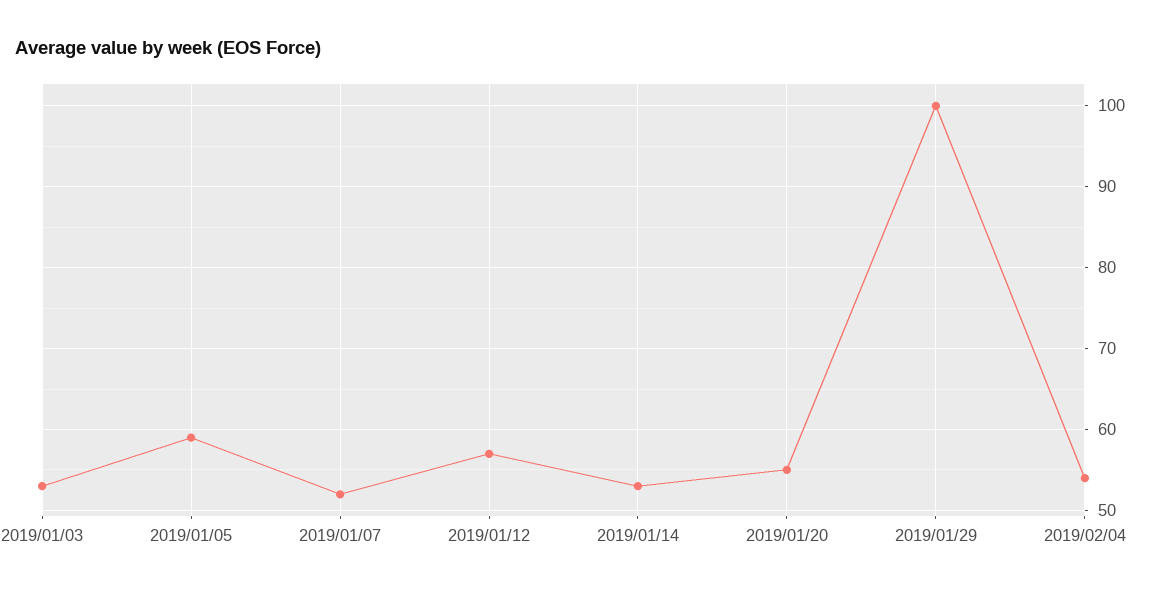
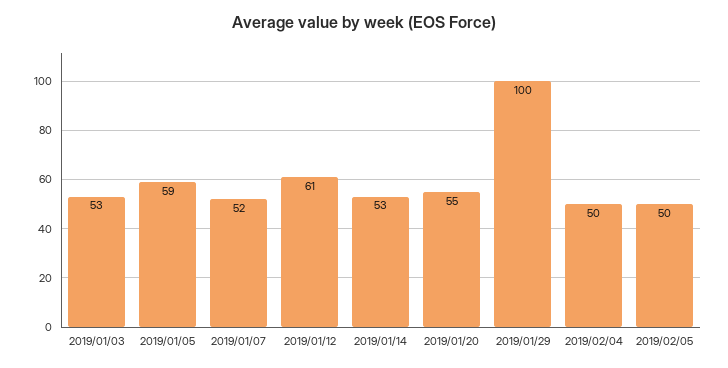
2019/01/12: 57 -> 61
2019/02/04: 54 -> 50
2019/02/05: none -> 50

